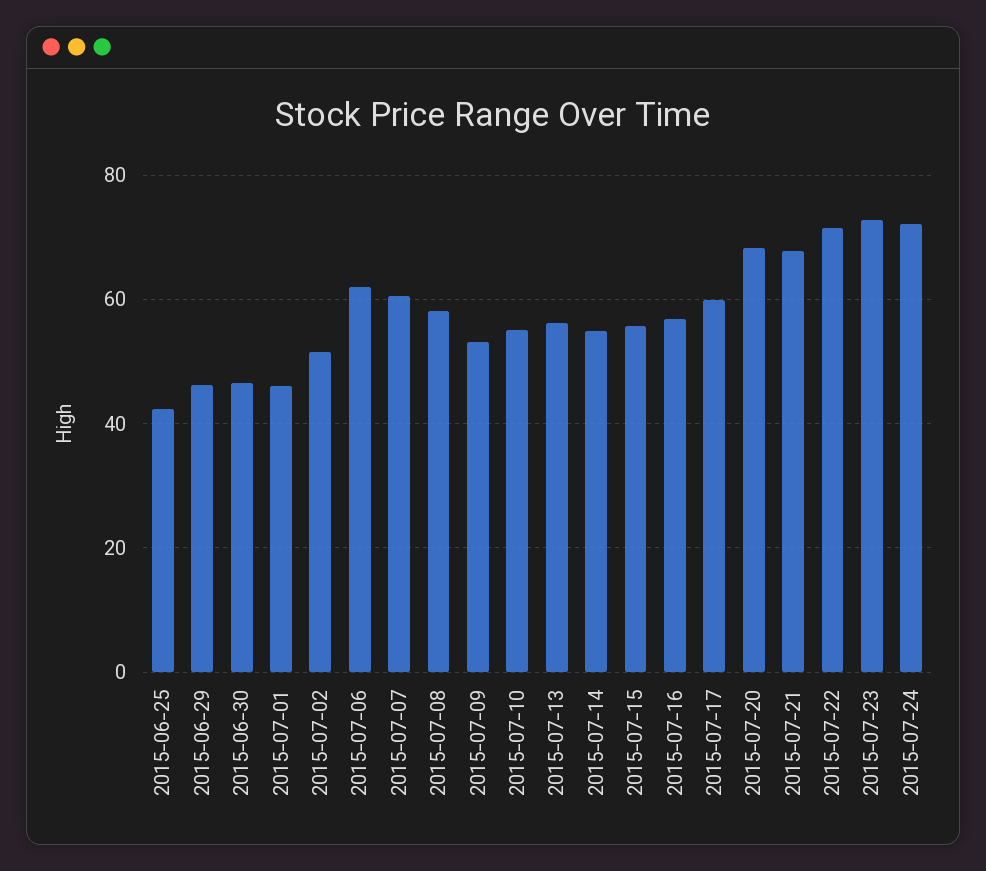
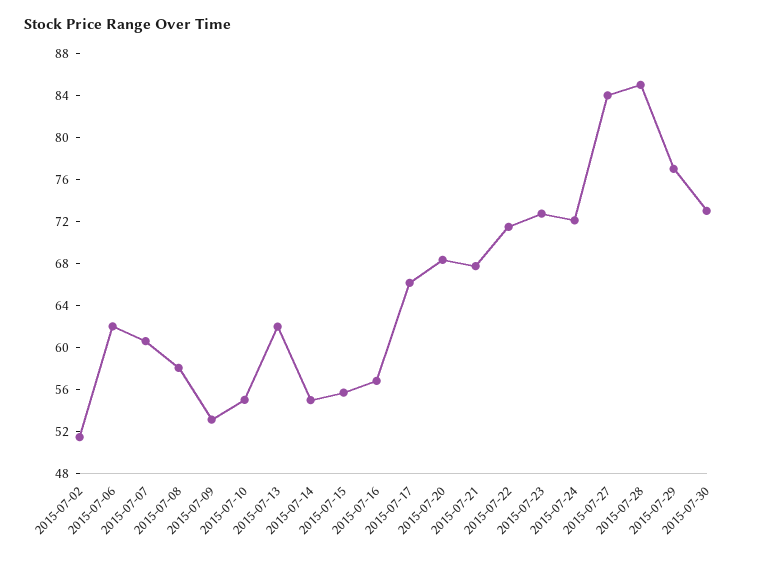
2015-06-25: 42 -> none
2015-06-29: 46 -> none
2015-06-30: 46 -> none
2015-07-01: 46 -> none
2015-07-13: 56 -> 62
2015-07-17: 60 -> 66
2015-07-27: none -> 84
2015-07-28: none -> 85
2015-07-29: none -> 77
2015-07-30: none -> 73

